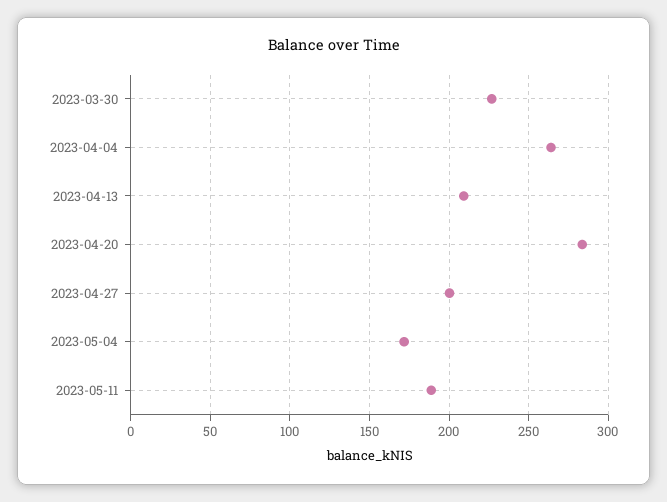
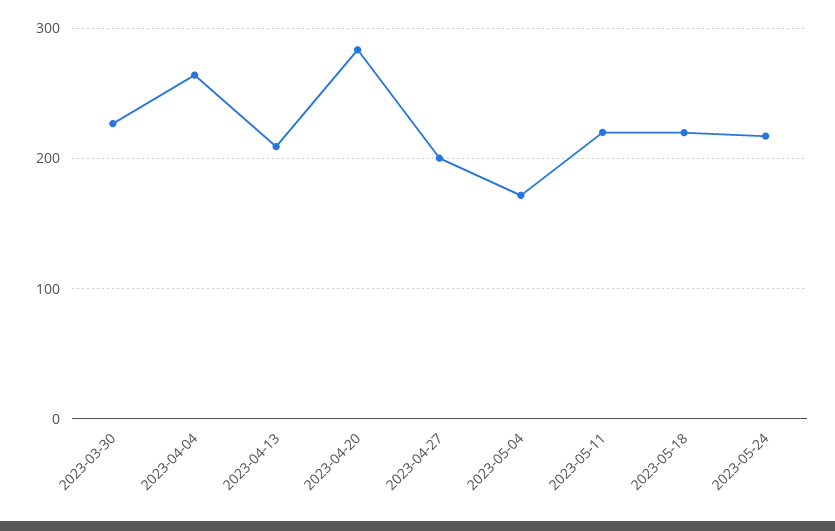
2023-05-11: 190 -> 220
2023-05-18: none -> 220
2023-05-24: none -> 220

